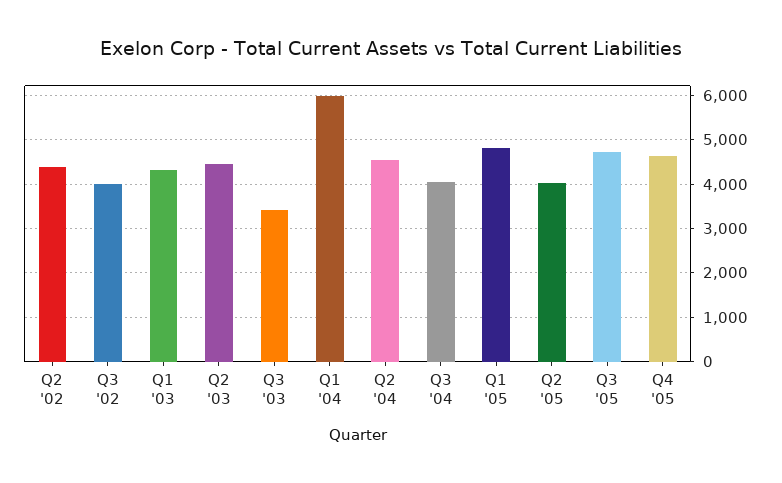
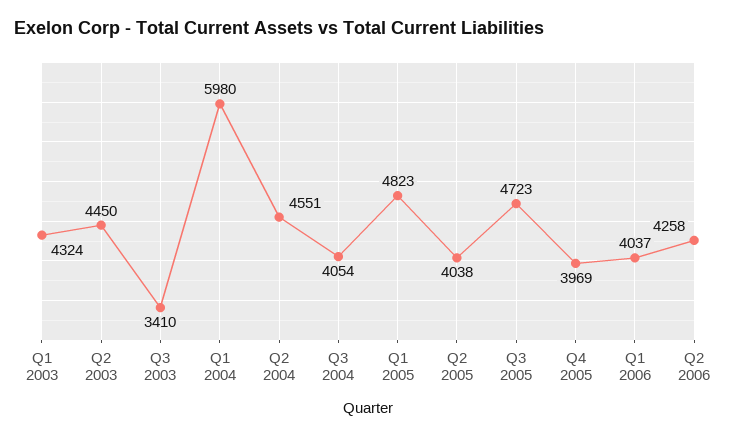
Q2 '02: 4400 -> none
Q3 '02: 4000 -> none
Q4 '05: 4600 -> 3969
Q1 2006: none -> 4037
Q2 2006: none -> 4258

